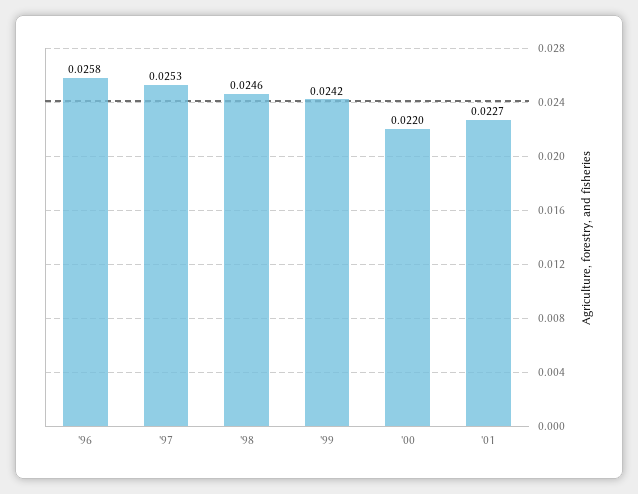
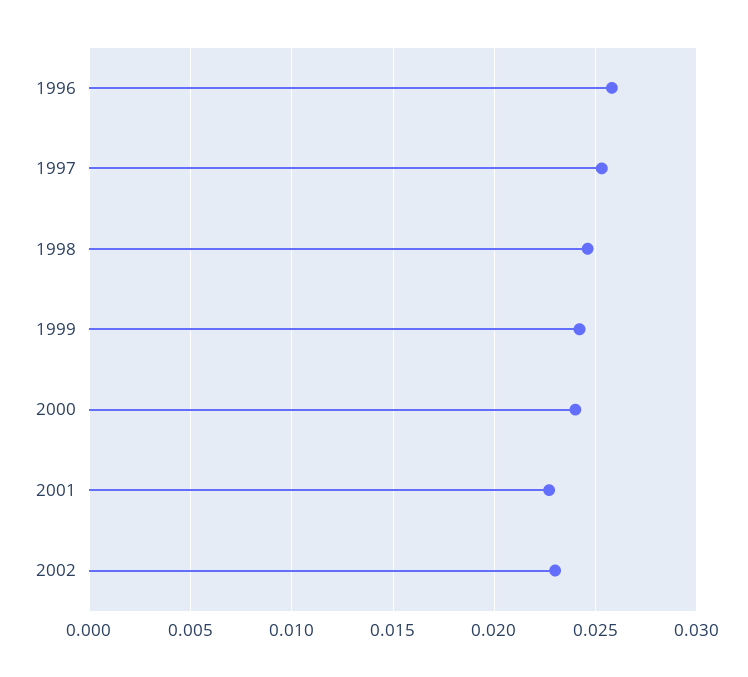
'00: 0.022 -> 0.024
2002: none -> 0.023

